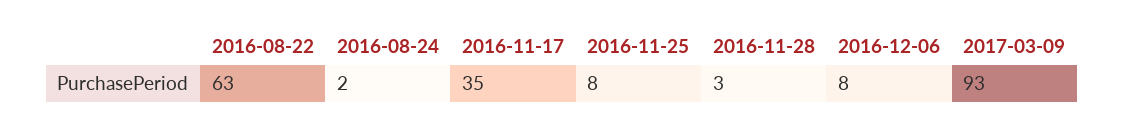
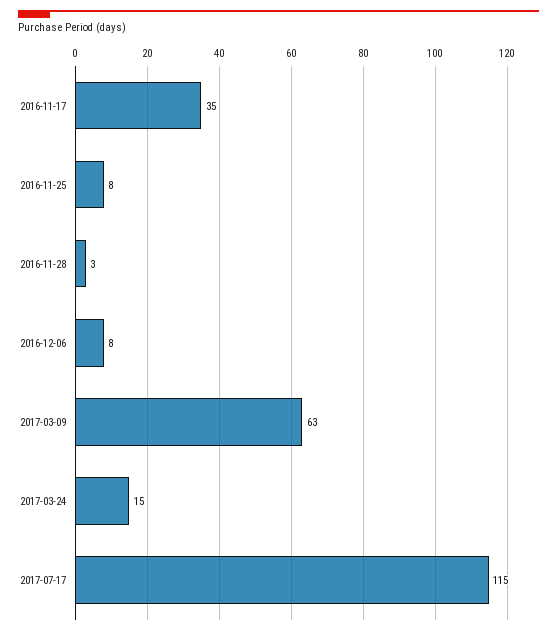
2016-08-22: 63 -> none
2016-08-24: 2 -> none
2017-03-09: 93 -> 63
2017-03-24: none -> 15
2017-07-17: none -> 115

